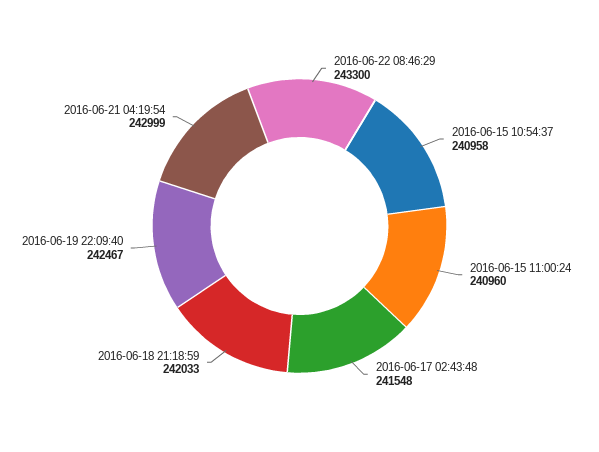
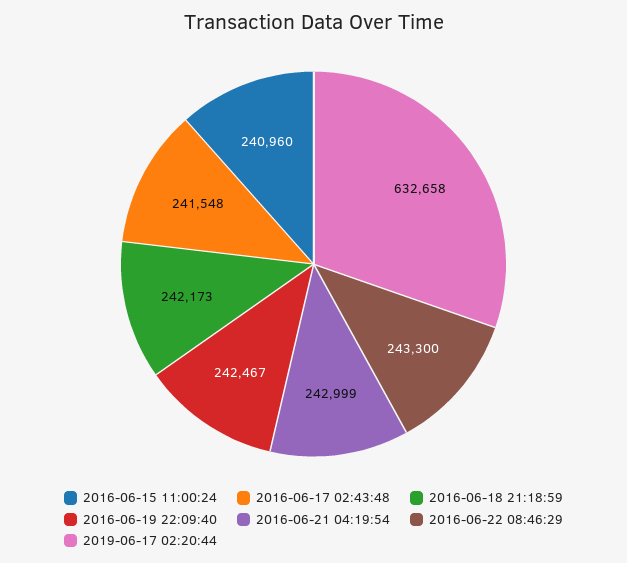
2016-06-15 10:54:37: 240958 -> none
2016-06-18 21:18:59: 242033 -> 242173
2019-06-17 02:20:44: none -> 632658

